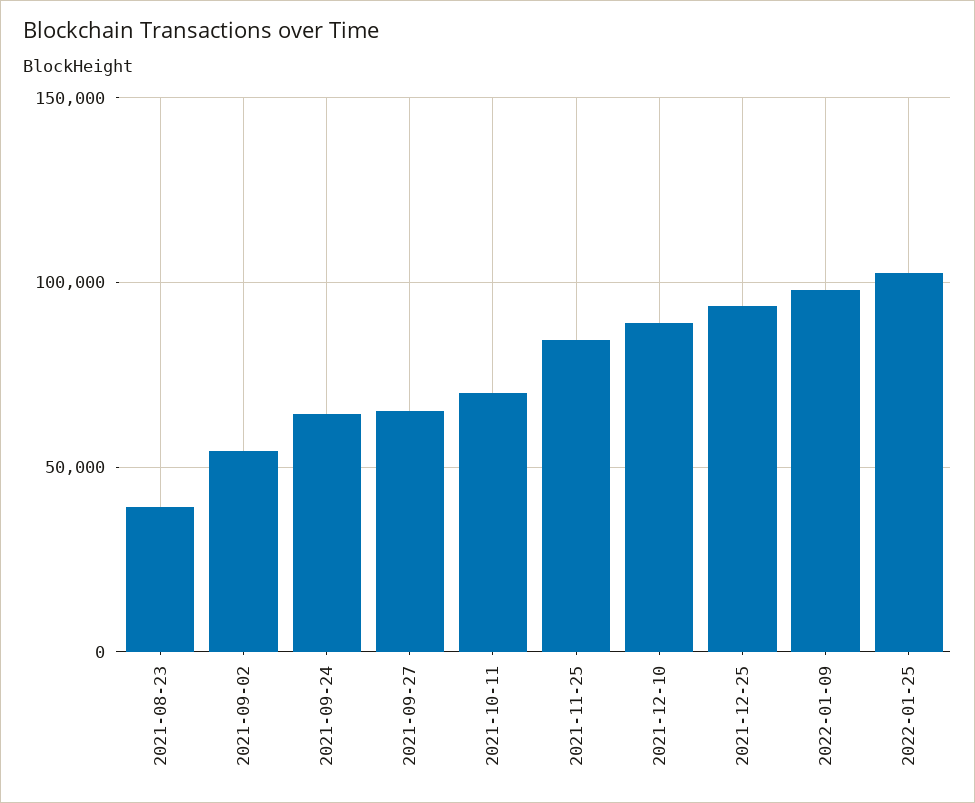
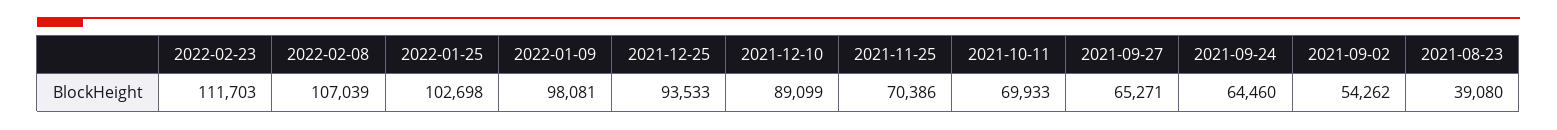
2021-11-25: 85000 -> 70386
2022-02-23: none -> 111703
2022-02-08: none -> 107039

